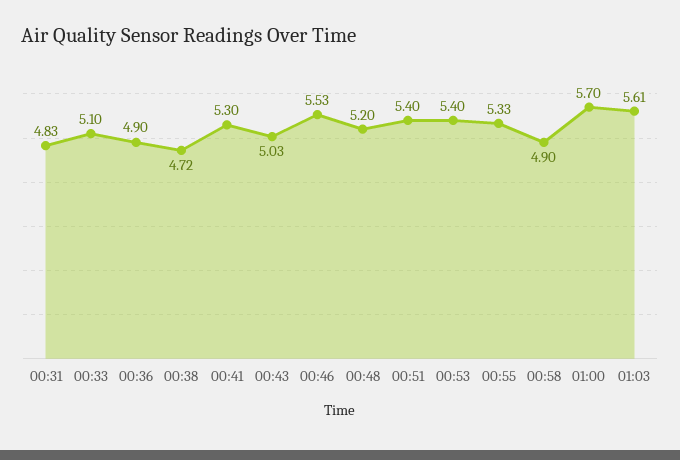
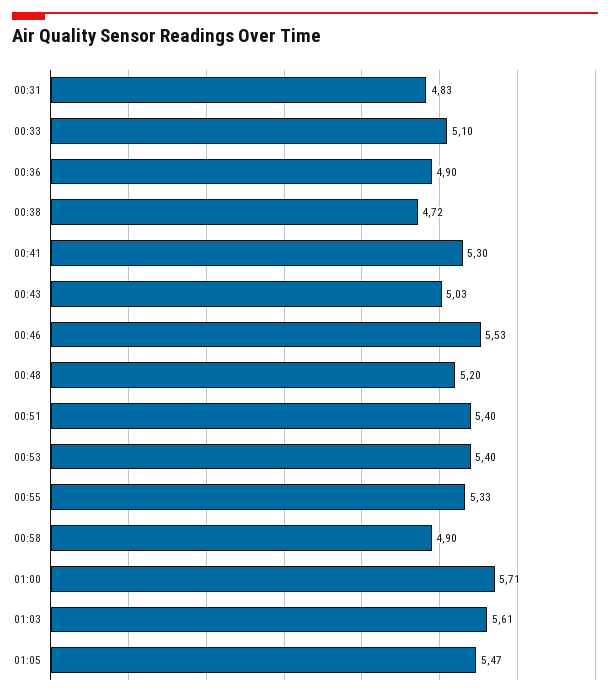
01:00: 5.7 -> 5.71
01:05: none -> 5.47

